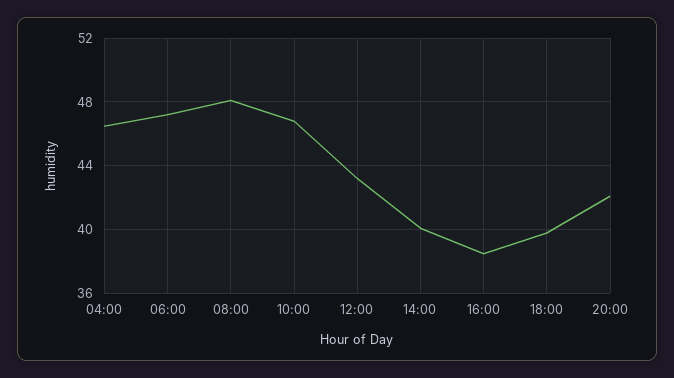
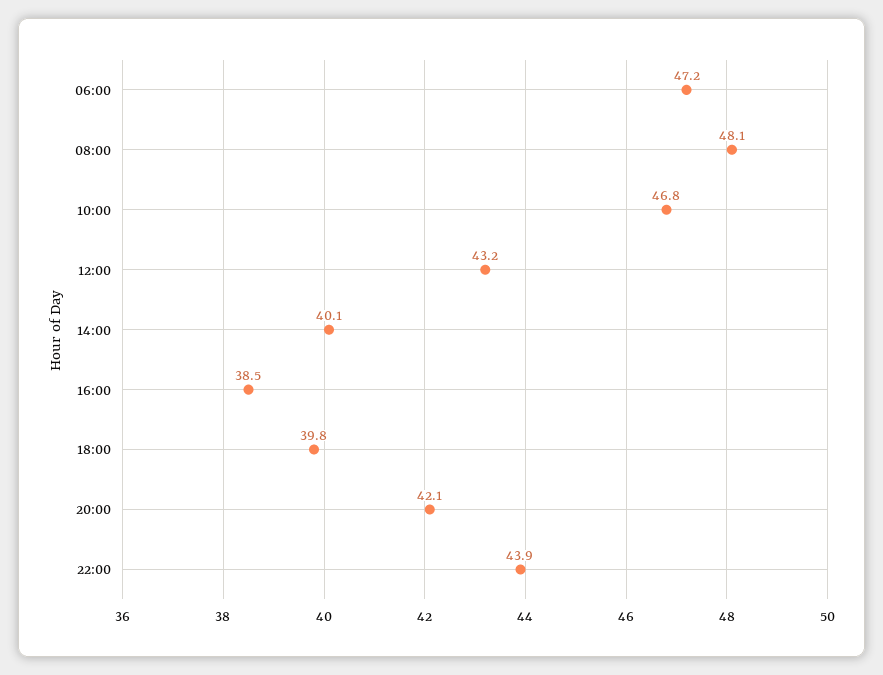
04:00: 46.5 -> none
22:00: none -> 43.9

